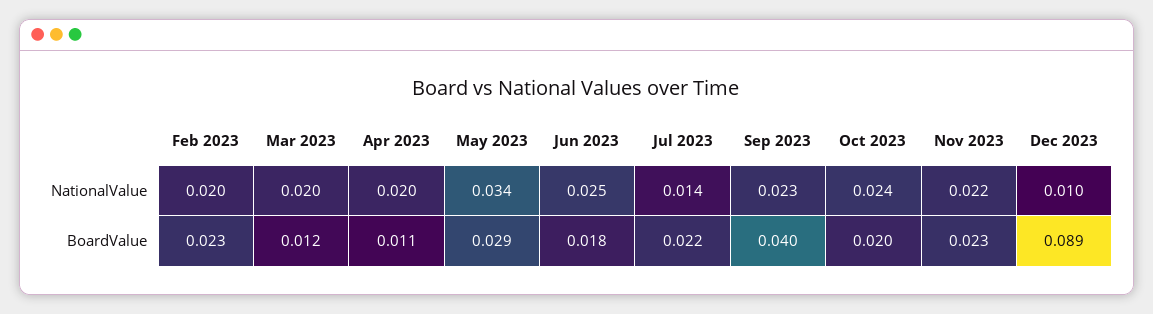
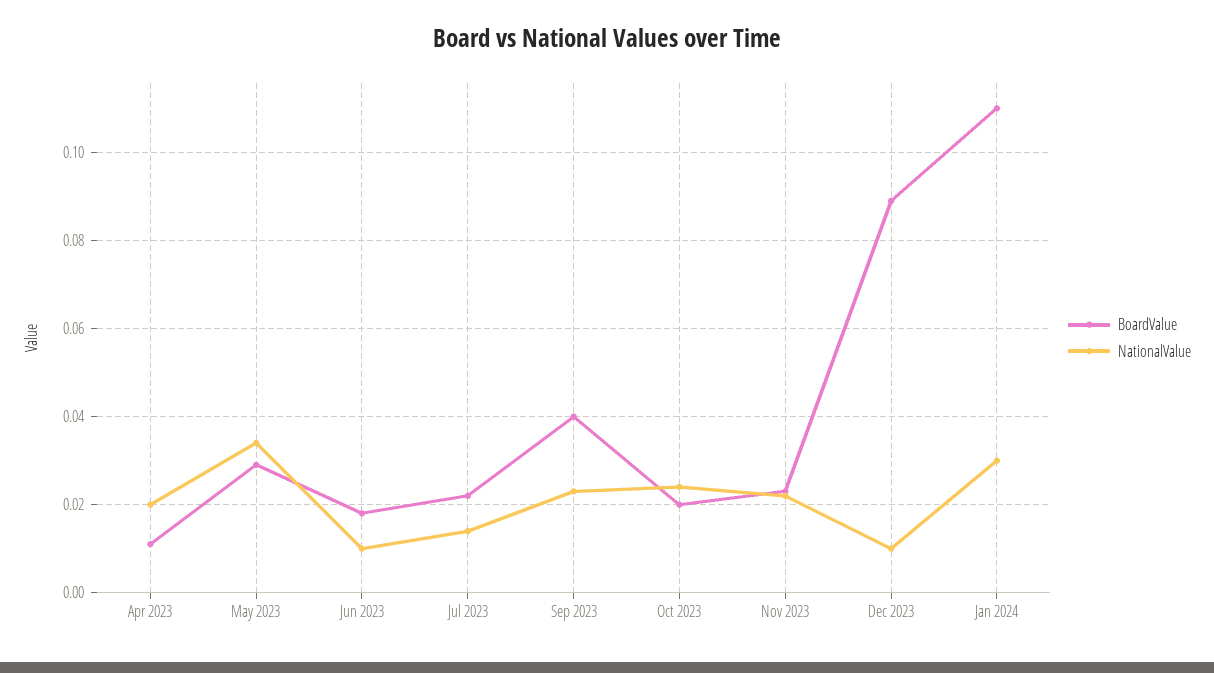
NationalValue, Feb 2023: 0.02 -> none
NationalValue, Mar 2023: 0.02 -> none
NationalValue, Jun 2023: 0.025 -> 0.01
BoardValue, Feb 2023: 0.023 -> none
BoardValue, Mar 2023: 0.012 -> none
BoardValue, Jan 2024: none -> 0.11
NationalValue, Jan 2024: none -> 0.03

